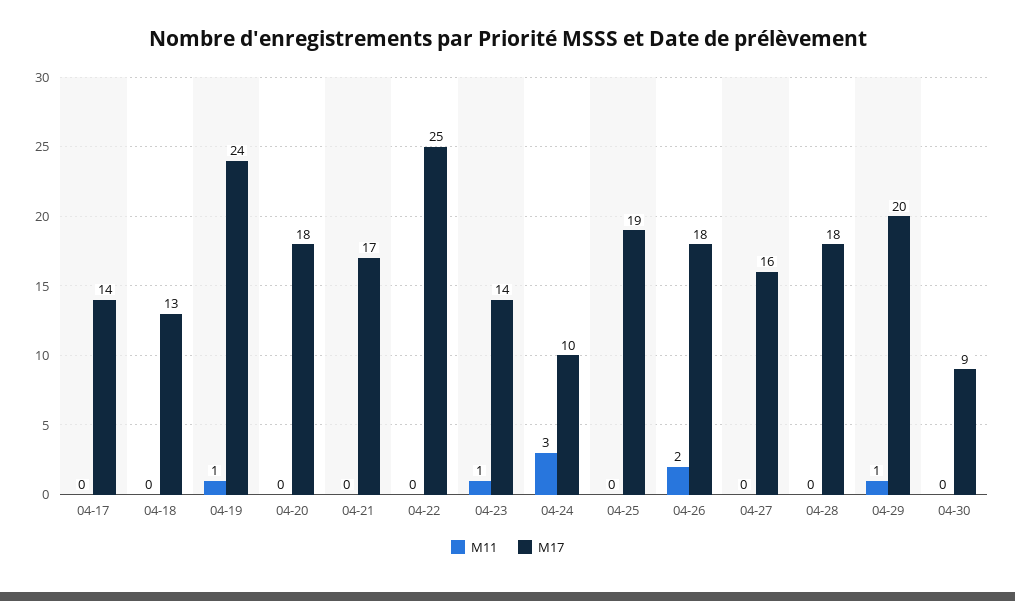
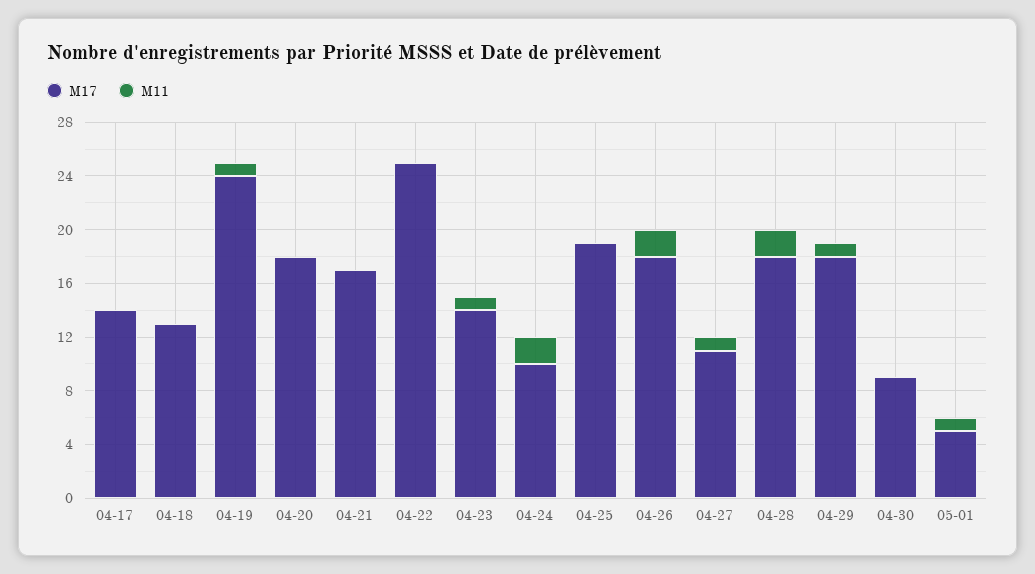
M11, 04-24: 3 -> 2
M11, 04-27: 0 -> 1
M17, 04-27: 16 -> 11
M11, 04-28: 0 -> 2
M17, 04-29: 20 -> 18
M17, 05-01: none -> 5
M11, 05-01: none -> 1

